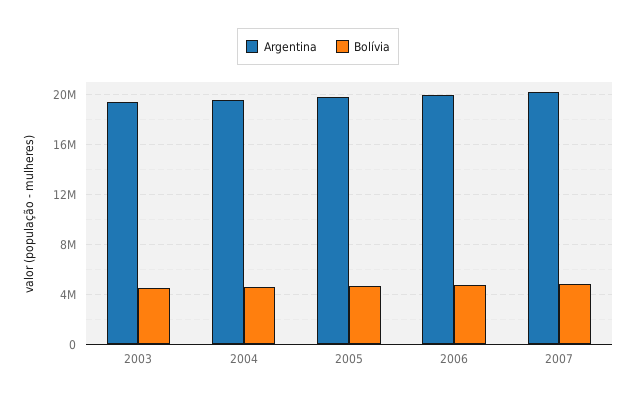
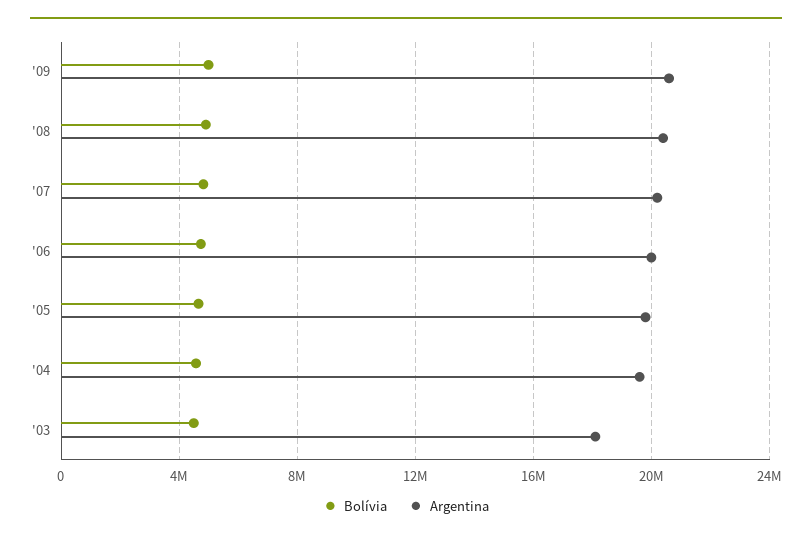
Argentina, 2003: 19500000 -> 18000000
Bolívia, '09: none -> 5000000
Argentina, '09: none -> 20500000
Bolívia, '08: none -> 5000000
Argentina, '08: none -> 20500000

